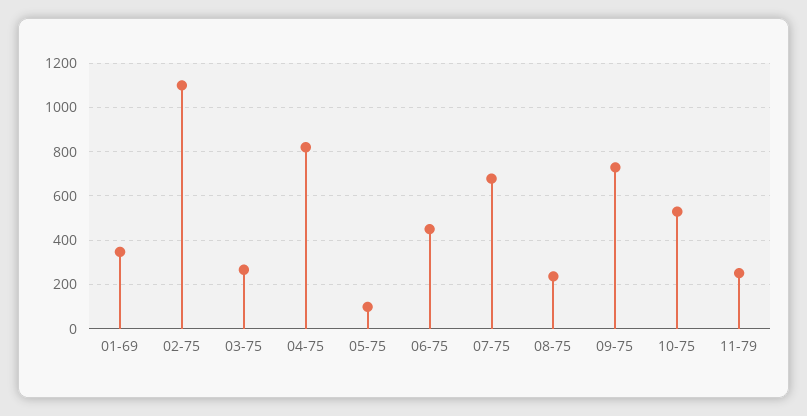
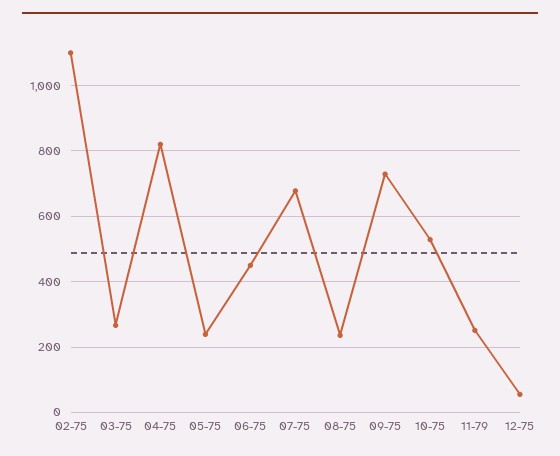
01-69: 350 -> none
05-75: 100 -> 240
12-75: none -> 60

